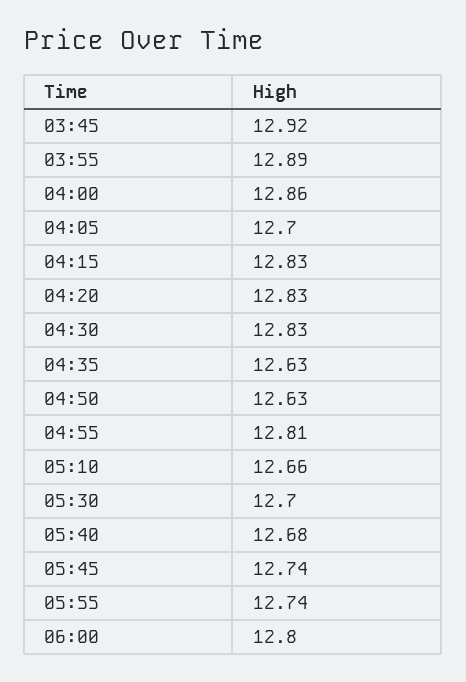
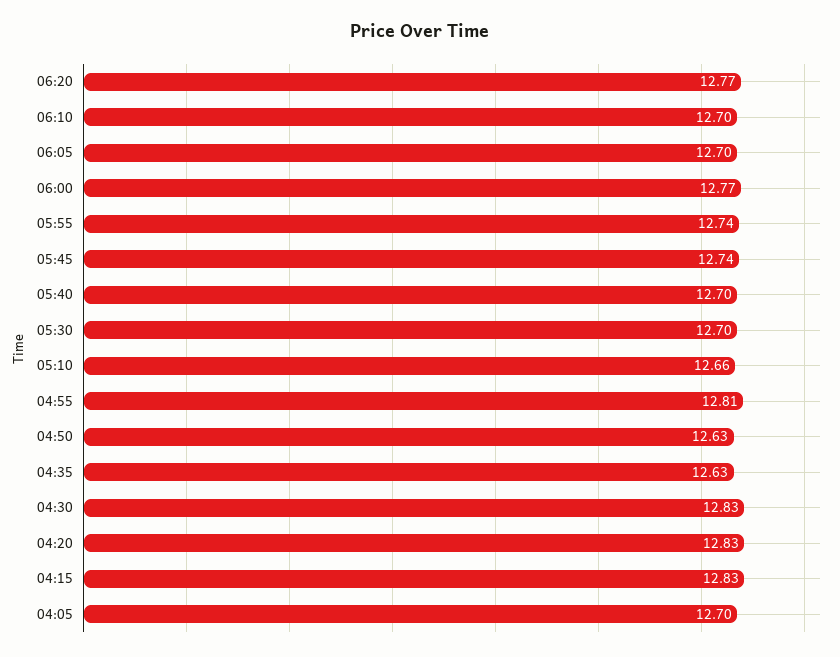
03:45: 12.92 -> none
03:55: 12.89 -> none
04:00: 12.86 -> none
05:40: 12.68 -> 12.7
06:00: 12.8 -> 12.77
06:20: none -> 12.77
06:10: none -> 12.7
06:05: none -> 12.7

